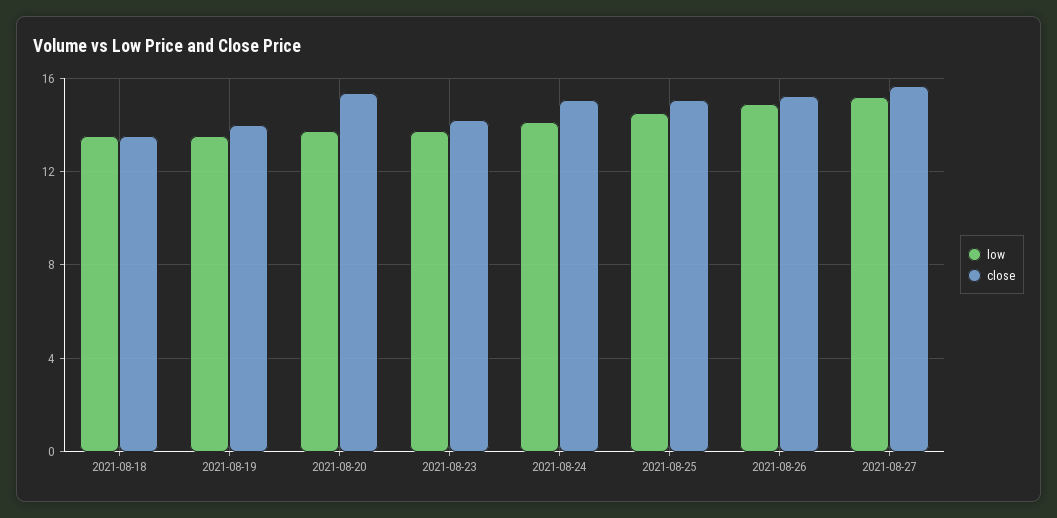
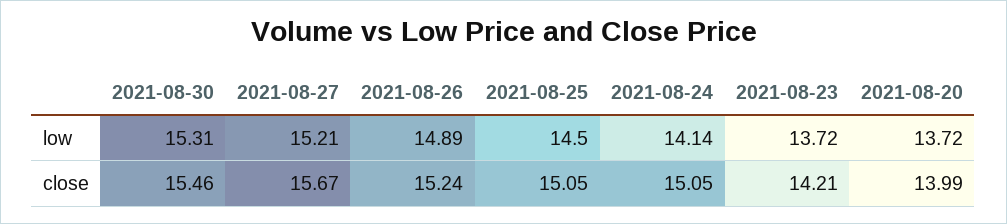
low, 2021-08-18: 13.5 -> none
close, 2021-08-18: 13.5 -> none
low, 2021-08-19: 13.5 -> none
close, 2021-08-19: 14 -> none
close, 2021-08-20: 15.5 -> 13.99
low, 2021-08-30: none -> 15.31
close, 2021-08-30: none -> 15.46

